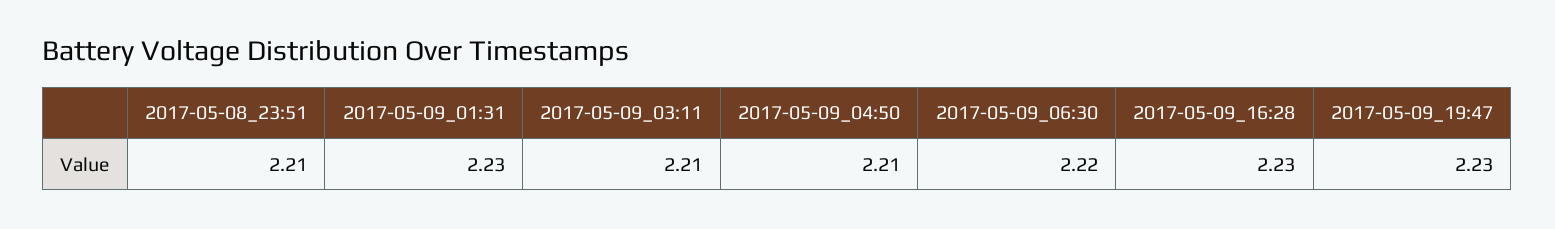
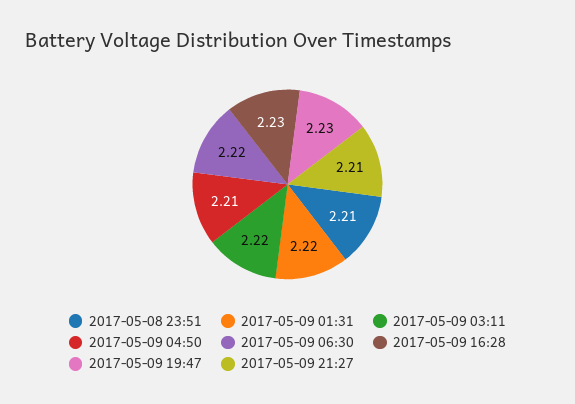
2017-05-09_01:31: 2.23 -> 2.22
2017-05-09_03:11: 2.21 -> 2.22
2017-05-09 21:27: none -> 2.21

